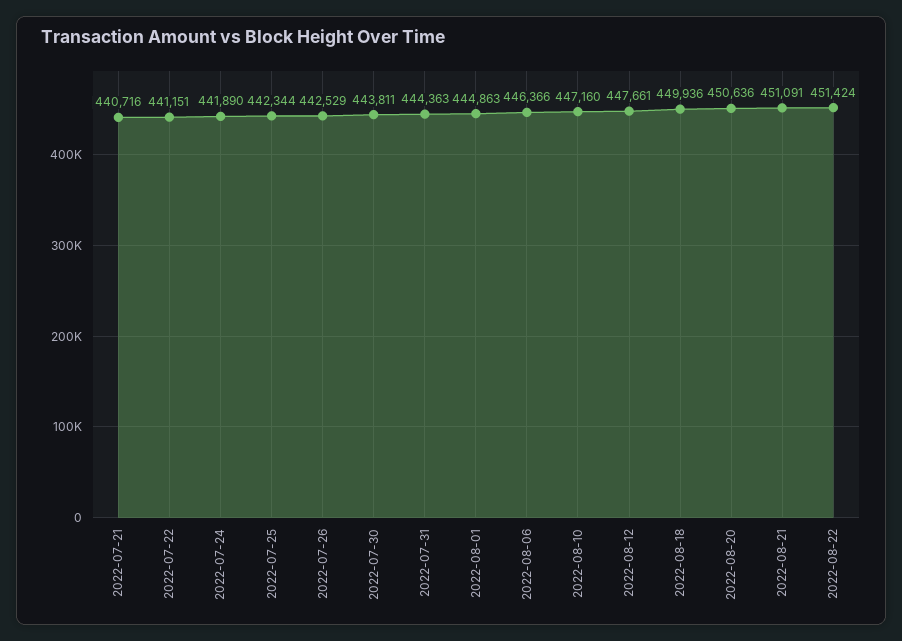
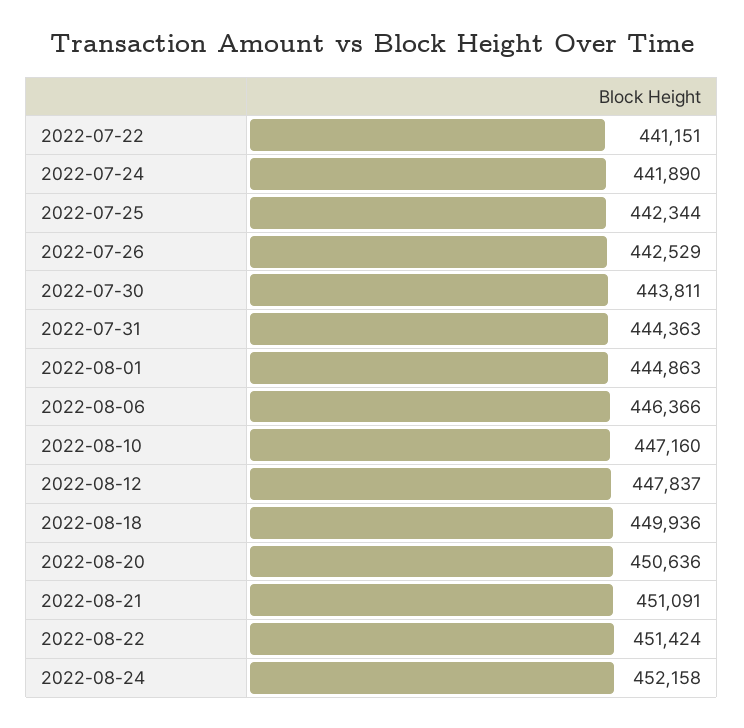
2022-07-21: 440716 -> none
2022-08-12: 447661 -> 447837
2022-08-24: none -> 452158

